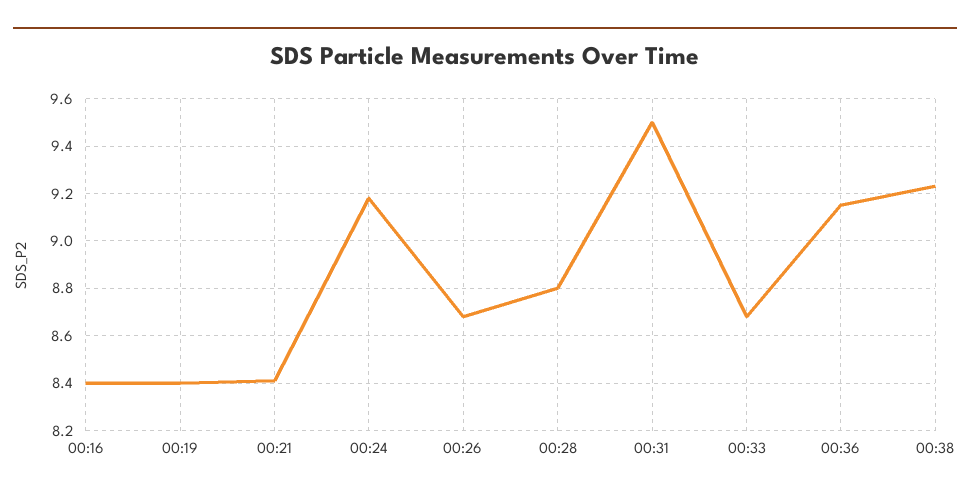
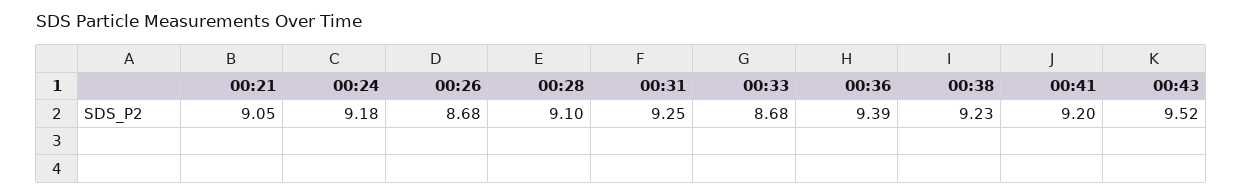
00:16: 8.4 -> none
00:19: 8.4 -> none
00:21: 8.4 -> 9.05
00:28: 8.8 -> 9.1
00:31: 9.5 -> 9.25
00:36: 9.15 -> 9.39
00:41: none -> 9.2
00:43: none -> 9.52

